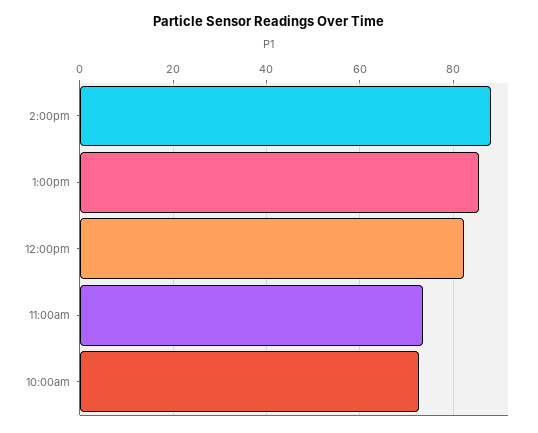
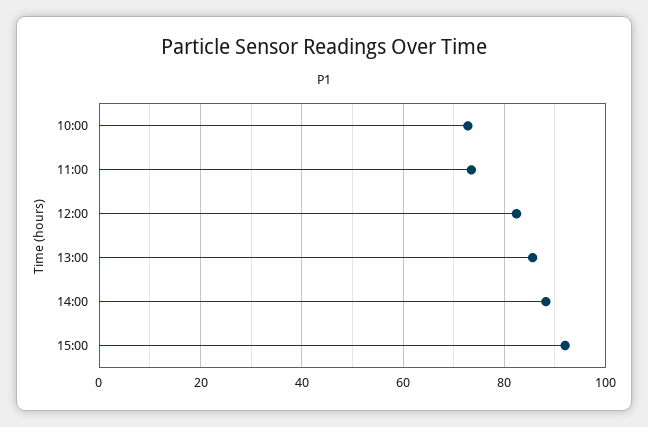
15:00: none -> 92

